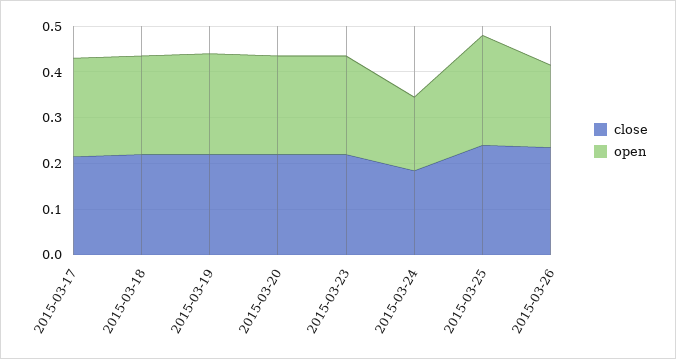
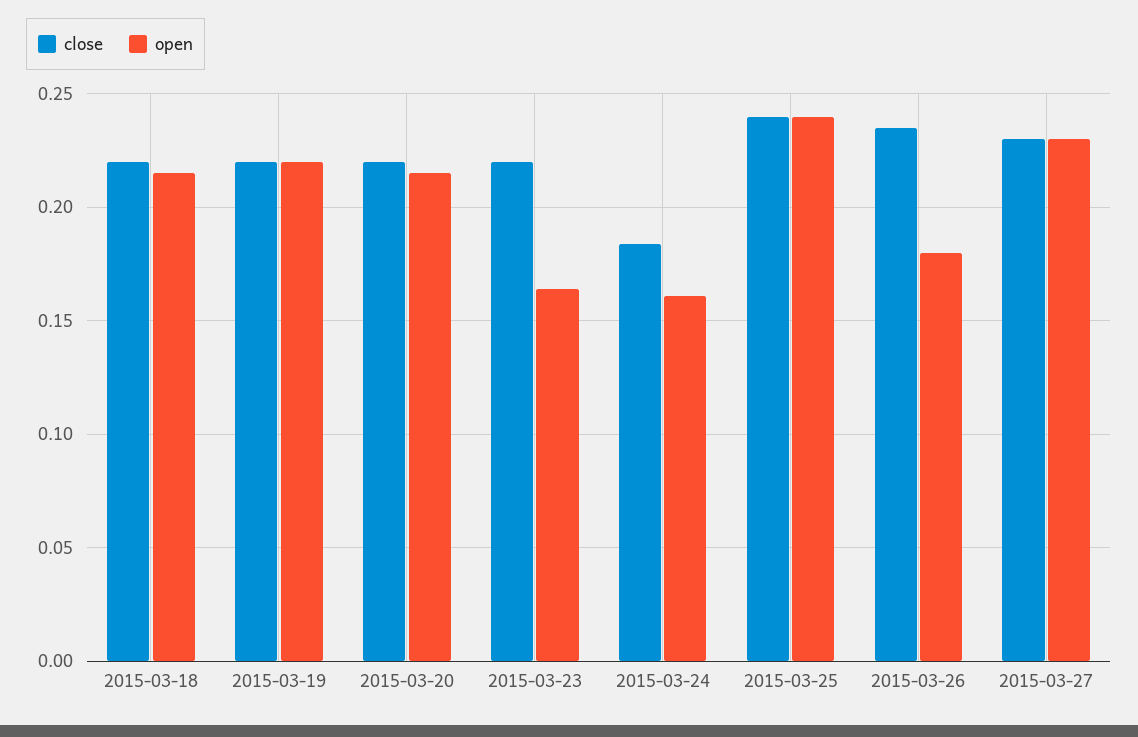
close, 2015-03-17: 0.22 -> none
open, 2015-03-17: 0.22 -> none
open, 2015-03-23: 0.22 -> 0.165
close, 2015-03-27: none -> 0.23
open, 2015-03-27: none -> 0.23

